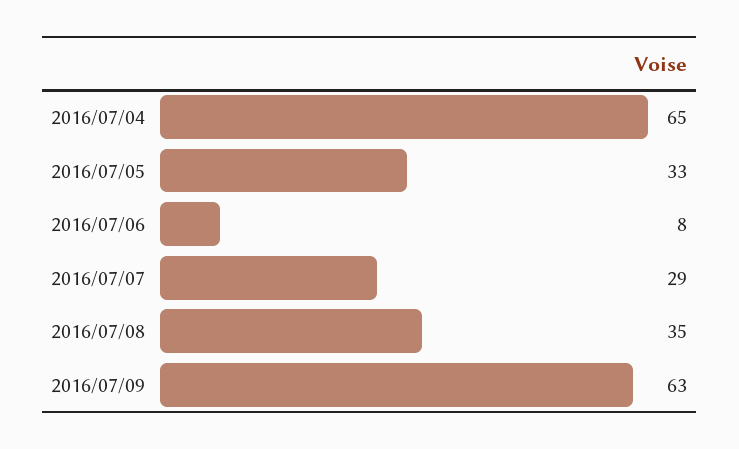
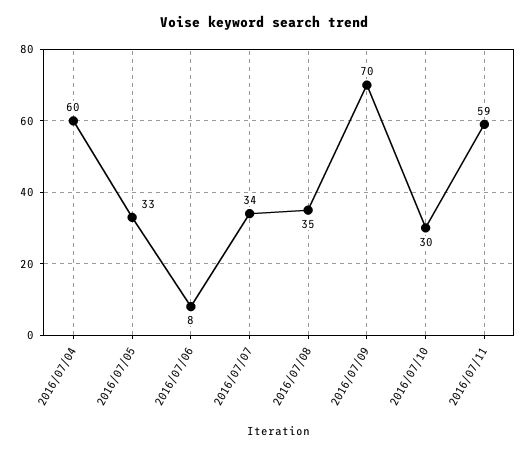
2016/07/04: 65 -> 60
2016/07/07: 29 -> 34
2016/07/09: 63 -> 70
2016/07/10: none -> 30
2016/07/11: none -> 59

